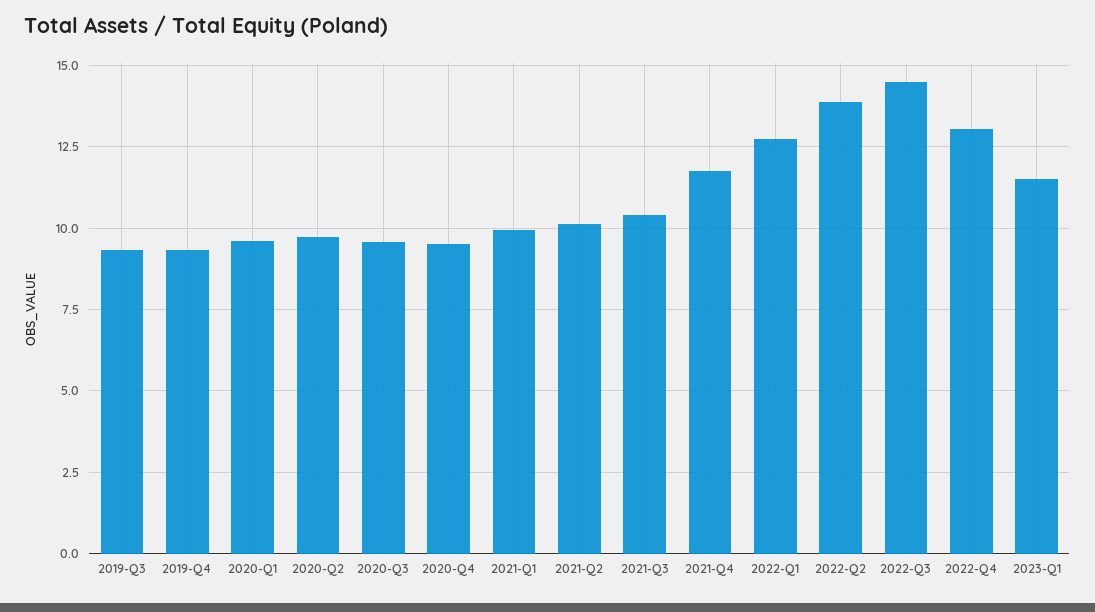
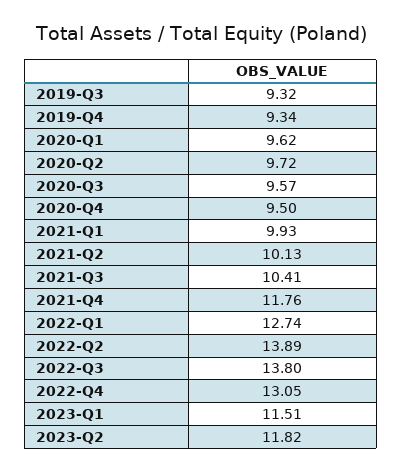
2022-Q3: 14.5 -> 13.8
2023-Q2: none -> 11.82

